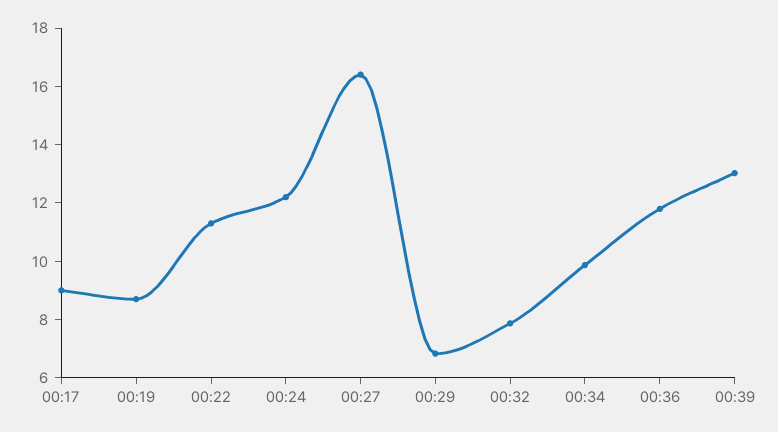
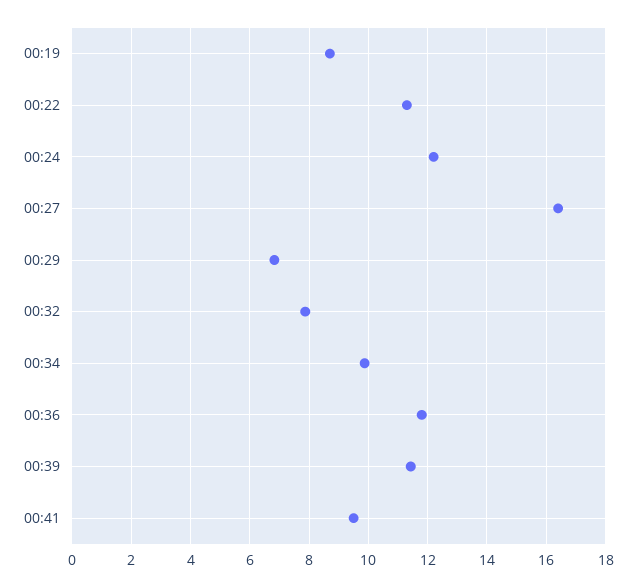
00:17: 9 -> none
00:39: 13 -> 11.5
00:41: none -> 9.5

